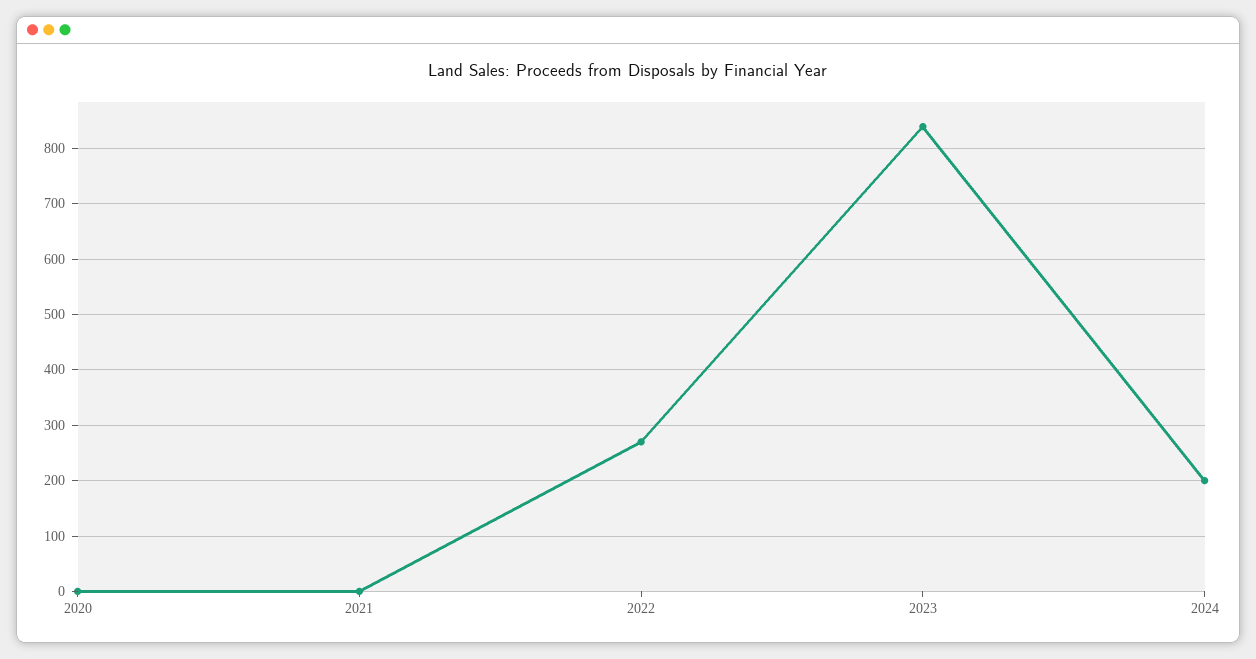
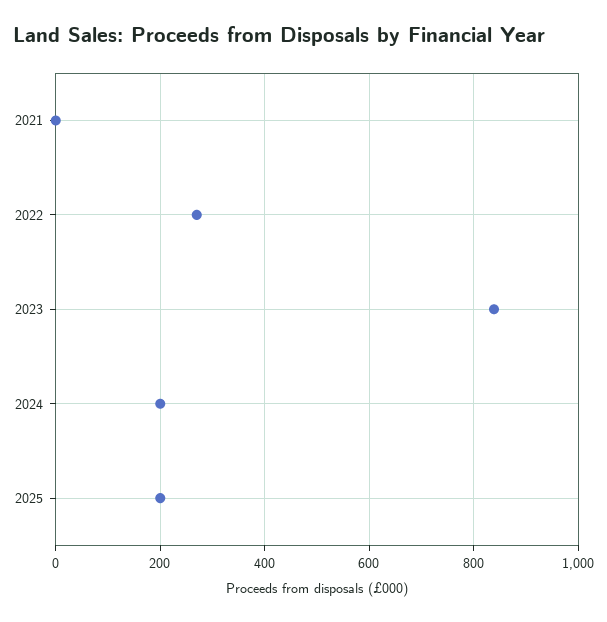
2020: 0 -> none
2025: none -> 200

